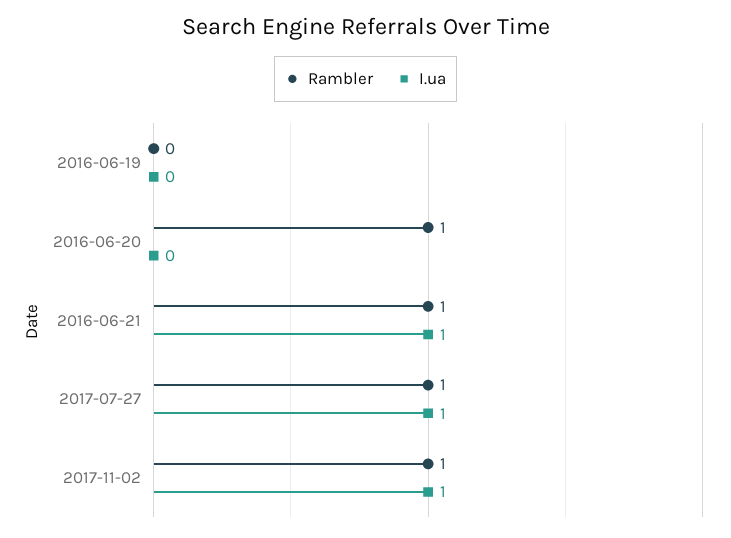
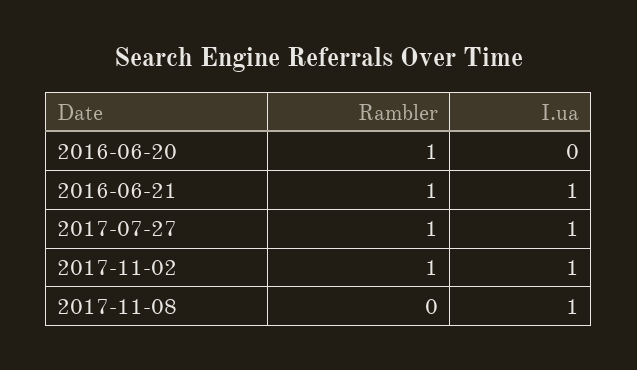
Rambler, 2016-06-19: 0 -> none
I.ua, 2016-06-19: 0 -> none
Rambler, 2017-11-08: none -> 0
I.ua, 2017-11-08: none -> 1

